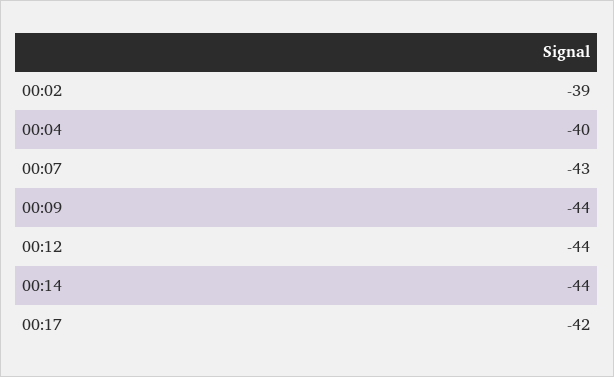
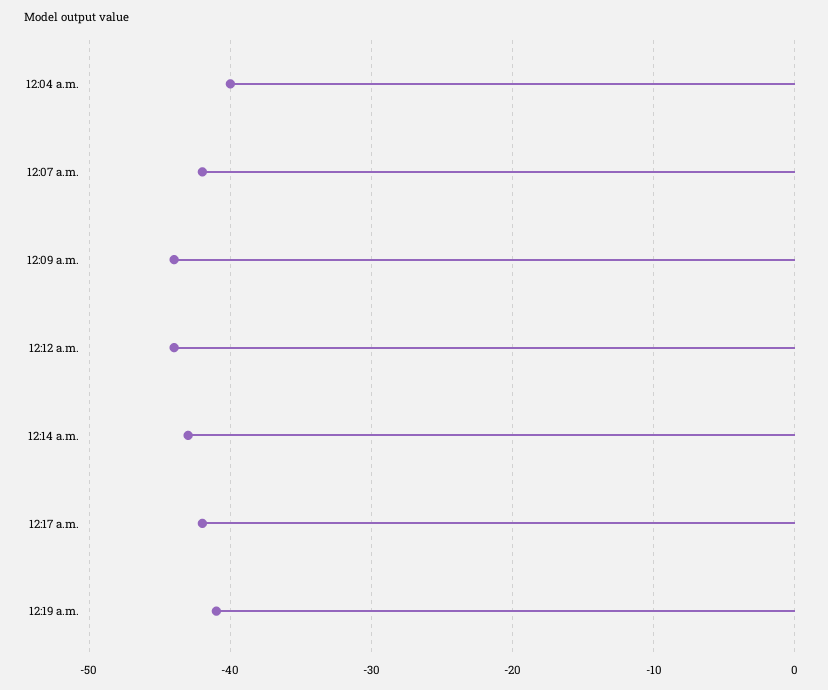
00:02: -39 -> none
00:07: -43 -> -42
00:14: -44 -> -43
12:19 a.m.: none -> -41

